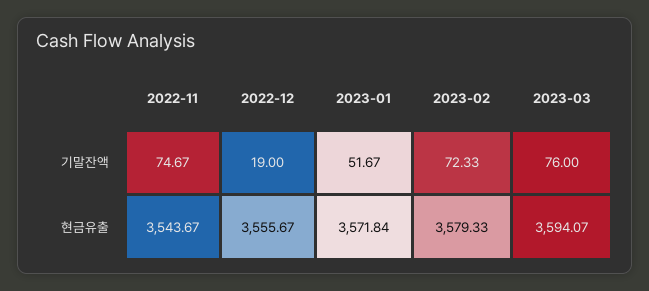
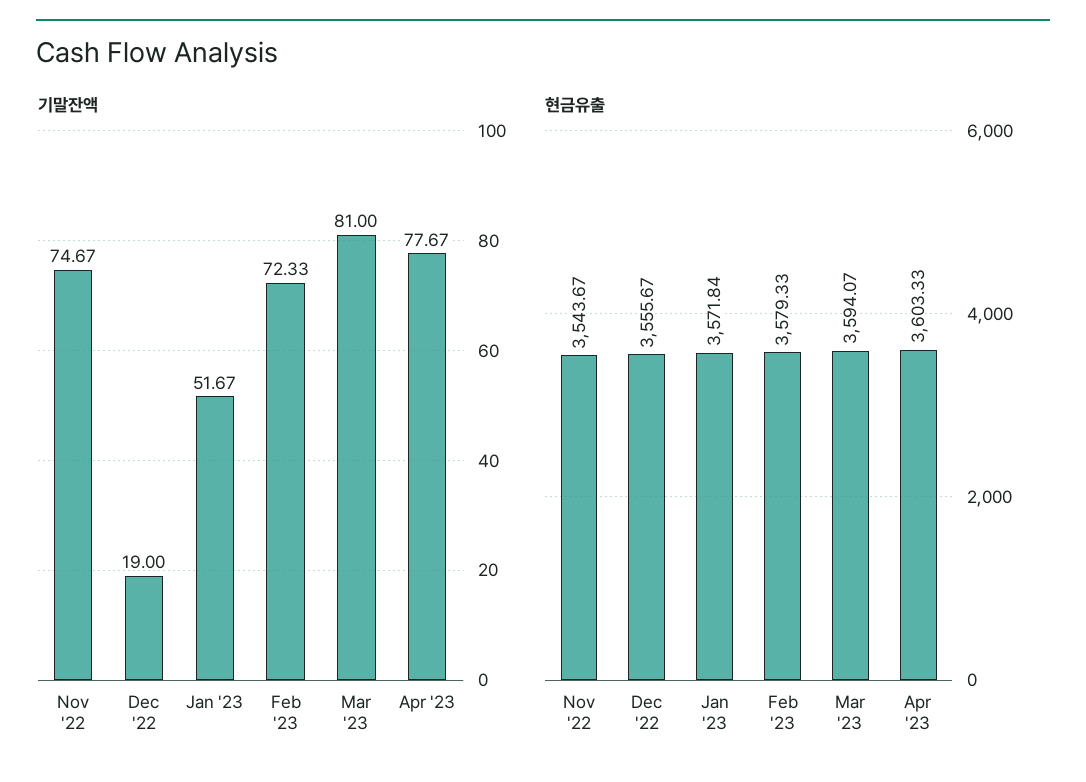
기말잔액, 2023-03: 76 -> 81
기말잔액, Apr '23: none -> 77.67
현금유출, Apr '23: none -> 3603.33

